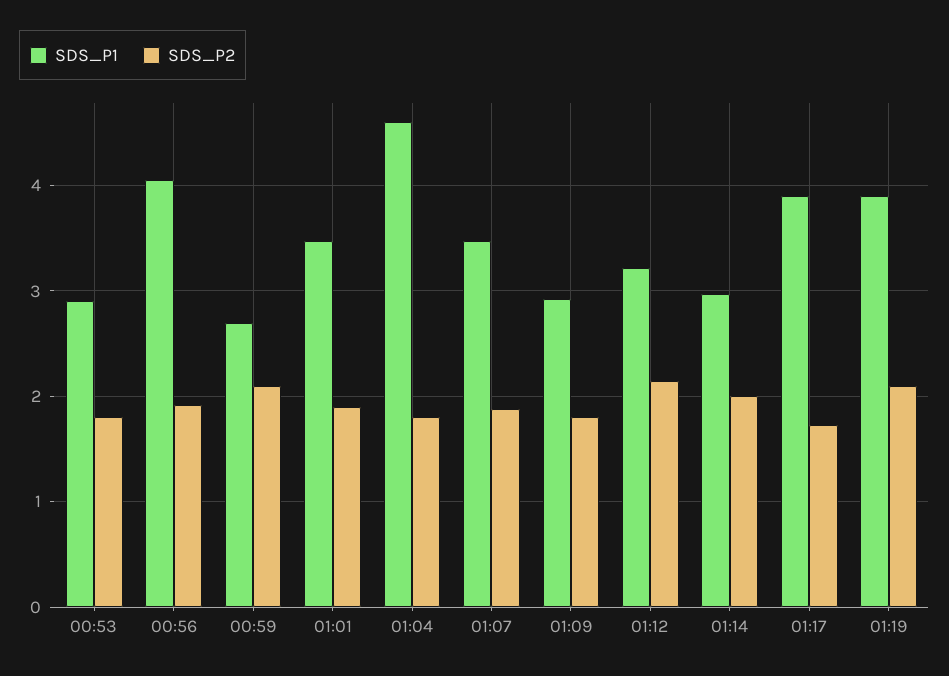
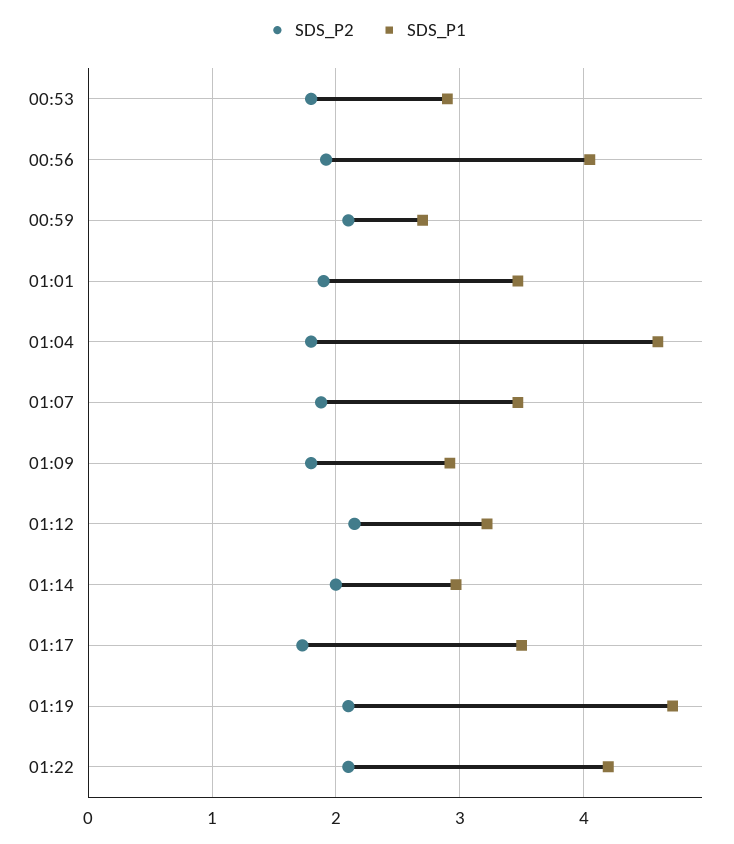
SDS_P1, 01:17: 3.9 -> 3.5
SDS_P1, 01:19: 3.9 -> 4.7
SDS_P2, 01:22: none -> 2.1
SDS_P1, 01:22: none -> 4.2

